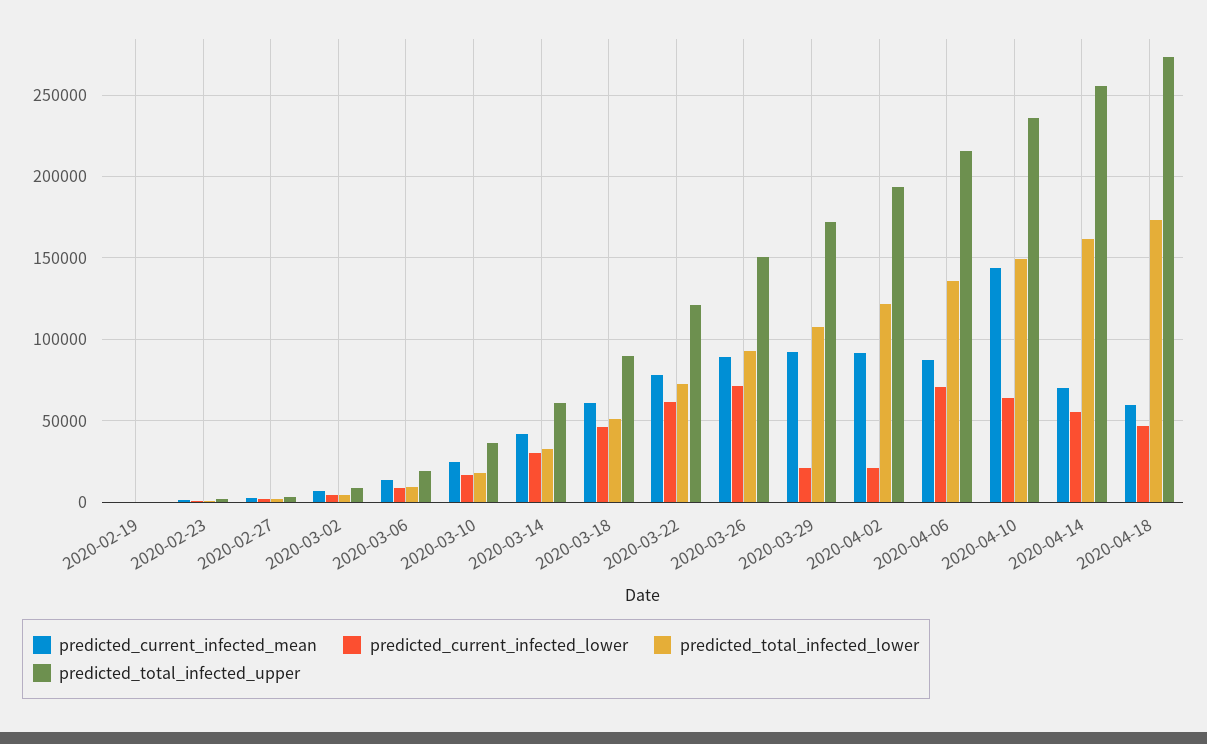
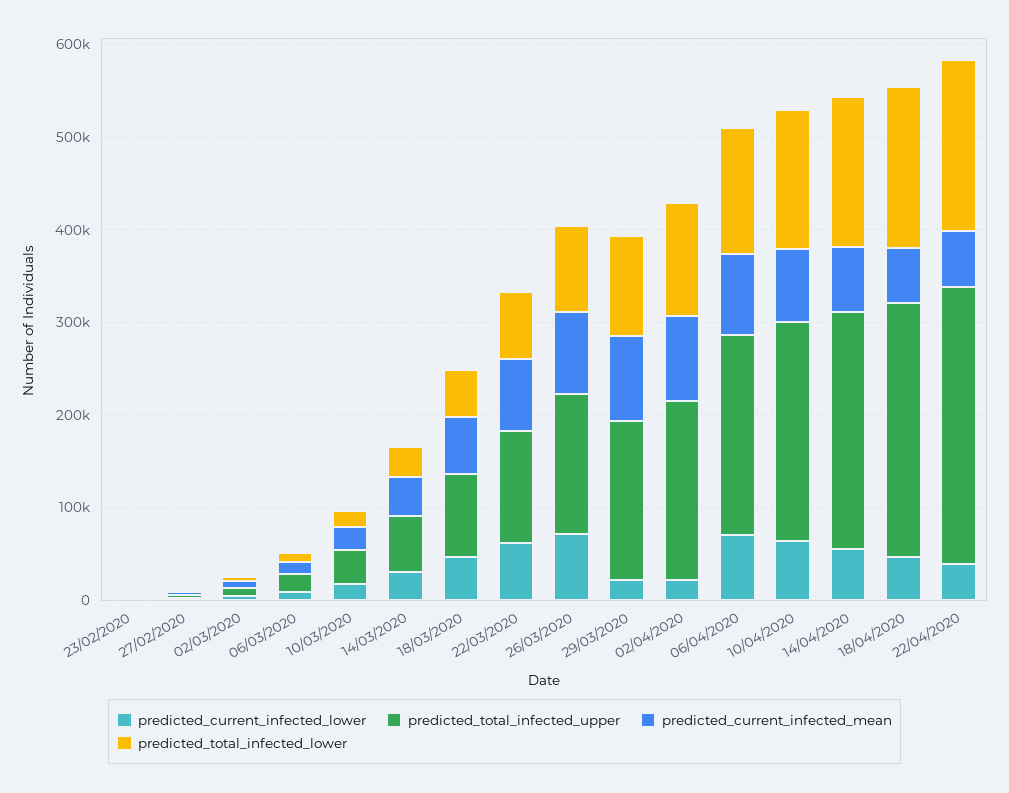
predicted_current_infected_mean, 2020-02-19: 0 -> none
predicted_current_infected_lower, 2020-02-19: 0 -> none
predicted_total_infected_lower, 2020-02-19: 0 -> none
predicted_total_infected_upper, 2020-02-19: 0 -> none
predicted_current_infected_mean, 2020-04-10: 145000 -> 80000
predicted_current_infected_lower, 22/04/2020: none -> 40000
predicted_total_infected_upper, 22/04/2020: none -> 300000
predicted_current_infected_mean, 22/04/2020: none -> 60000
predicted_total_infected_lower, 22/04/2020: none -> 180000

